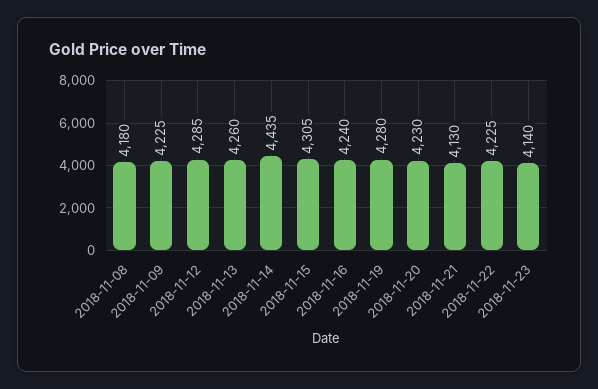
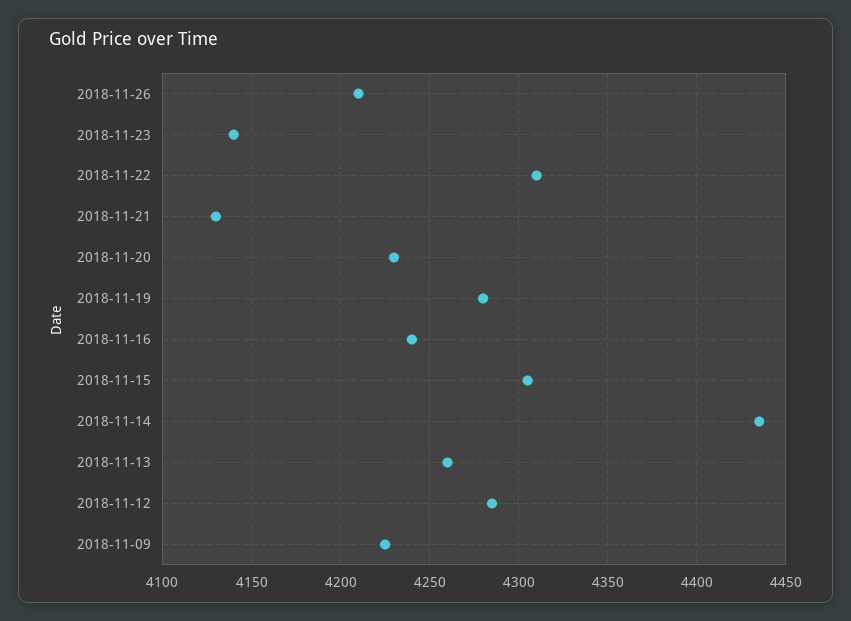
2018-11-08: 4180 -> none
2018-11-22: 4225 -> 4310
2018-11-26: none -> 4210

